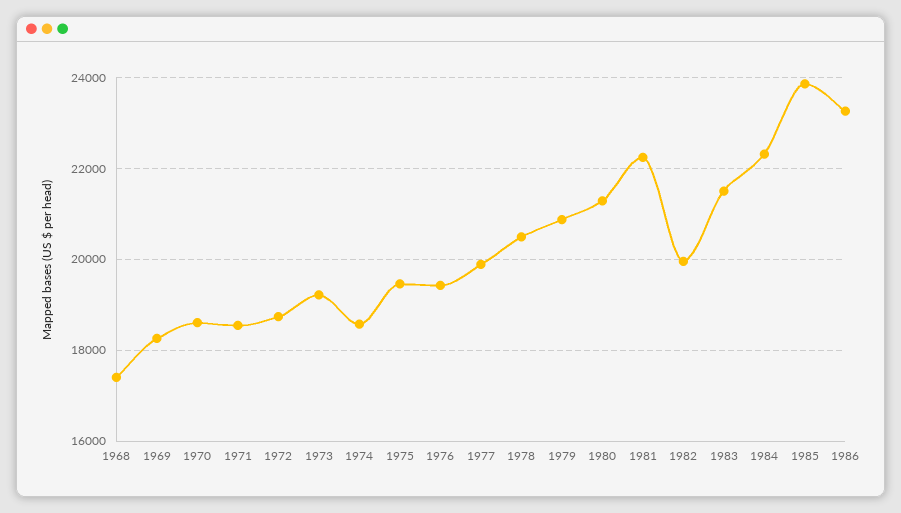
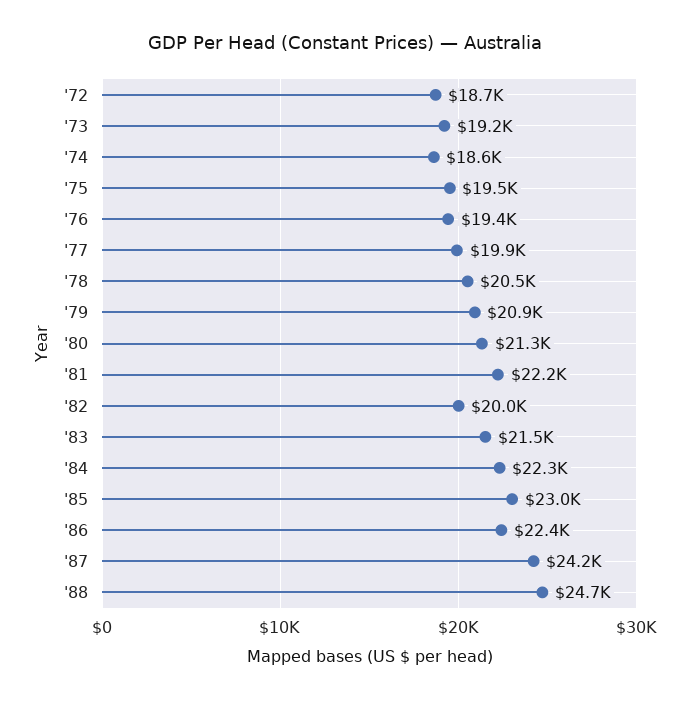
1968: 17400 -> none
1969: 18200 -> none
1970: 18600 -> none
1971: 18600 -> none
1985: 23800 -> 23000
1986: 23200 -> 22400
'87: none -> 24200
'88: none -> 24700

